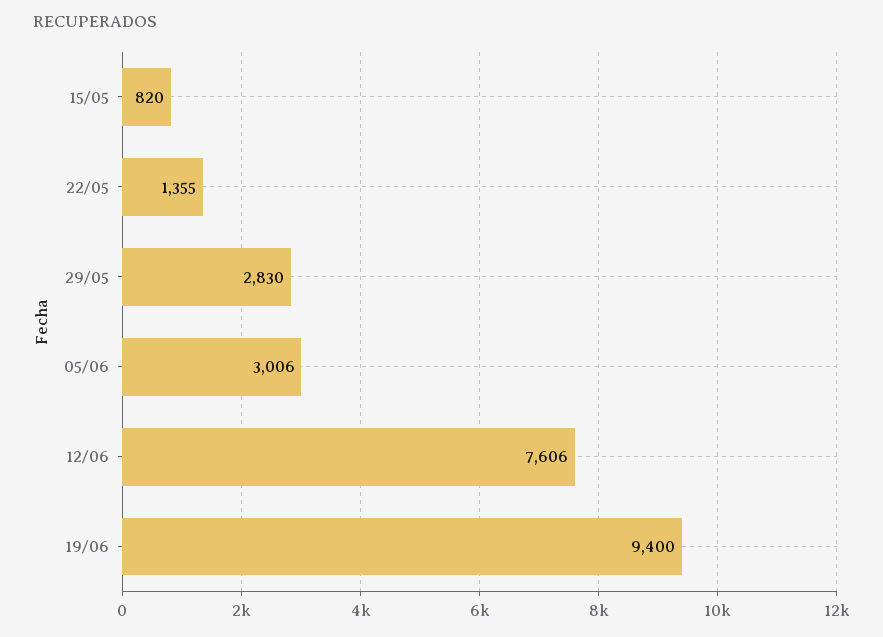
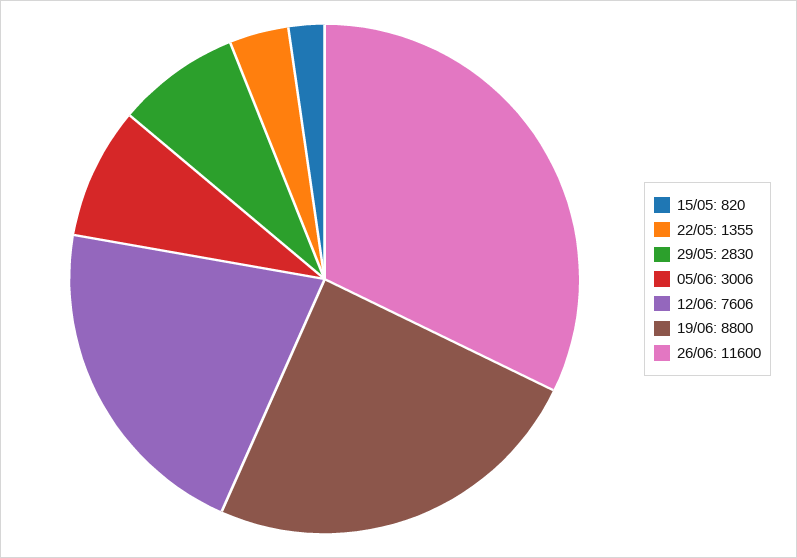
19/06: 9400 -> 8800
26/06: none -> 11600

